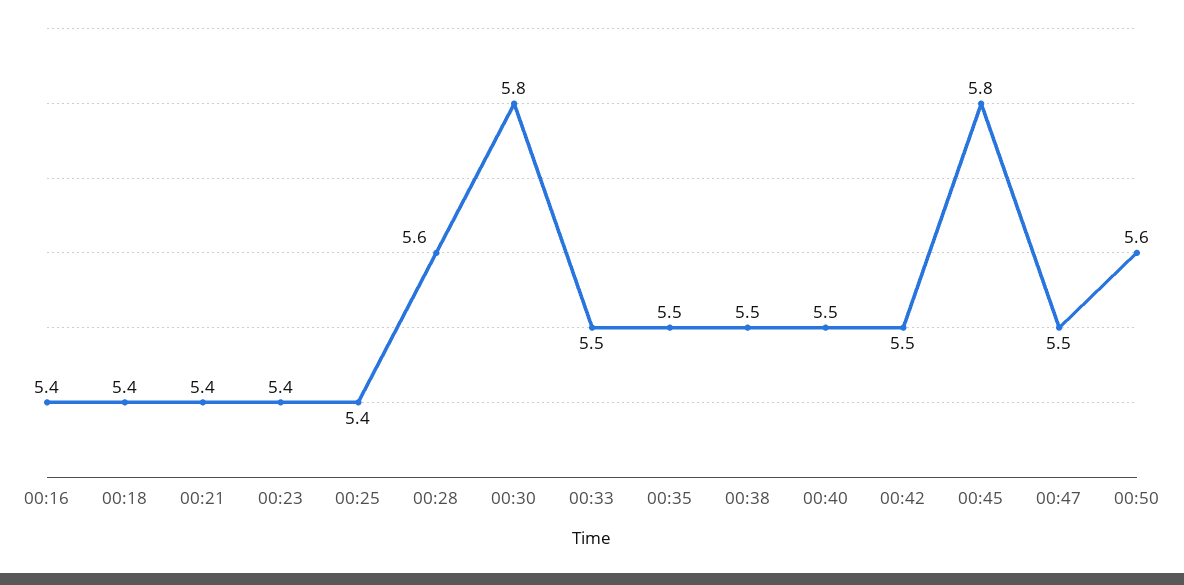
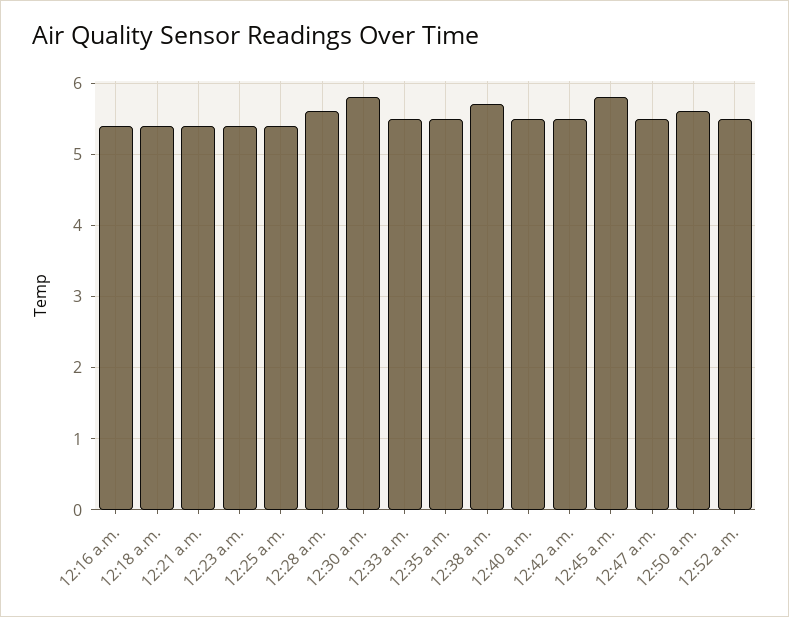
00:38: 5.5 -> 5.7
12:52 a.m.: none -> 5.5

